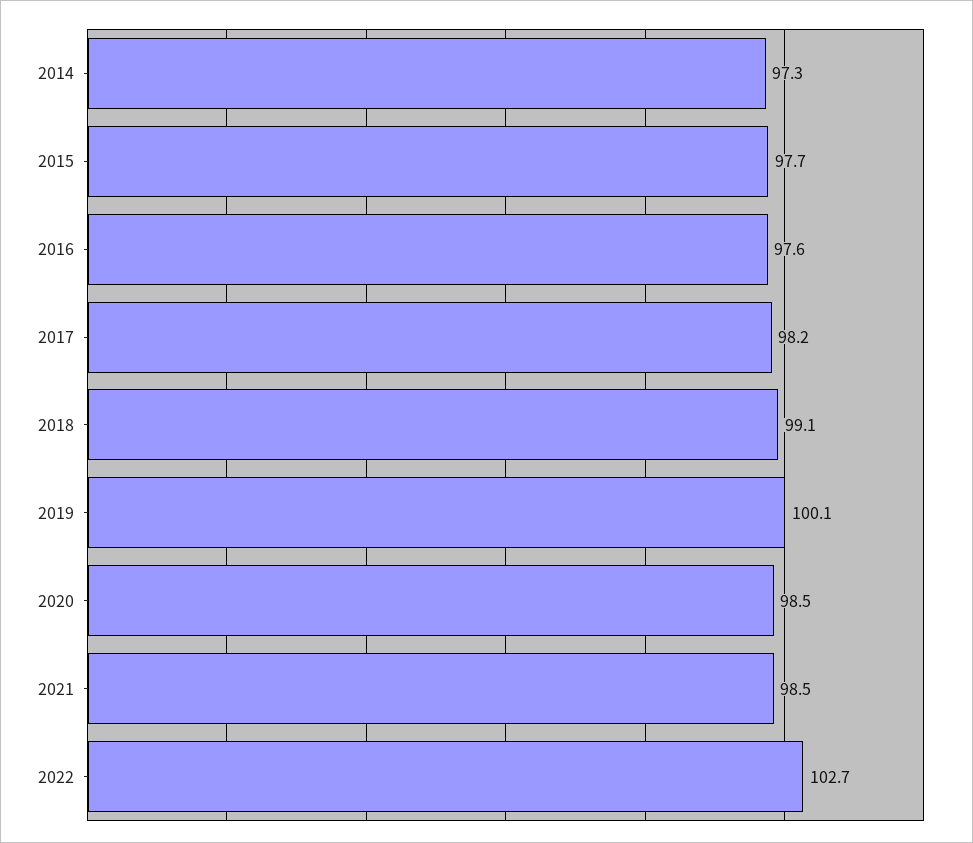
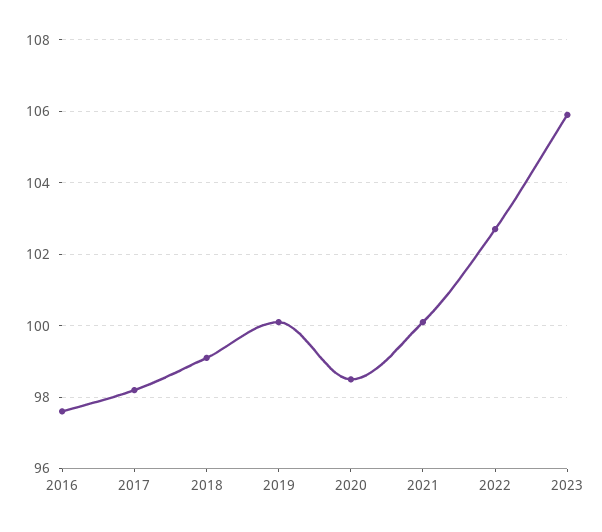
2014: 97.3 -> none
2015: 97.7 -> none
2021: 98.5 -> 100
2023: none -> 106

